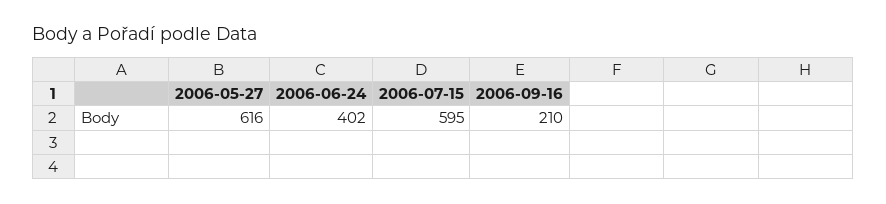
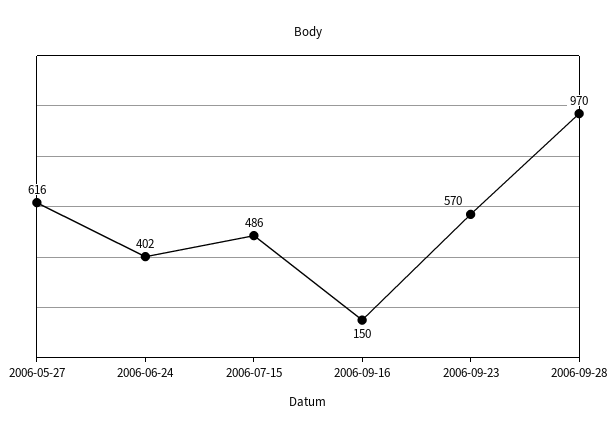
2006-07-15: 595 -> 486
2006-09-16: 210 -> 150
2006-09-23: none -> 570
2006-09-28: none -> 970

